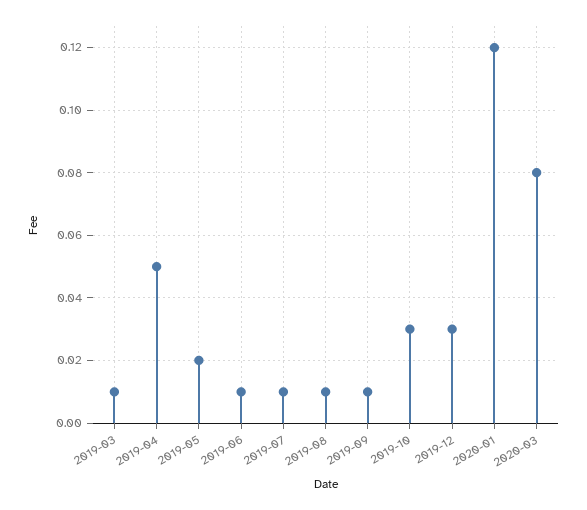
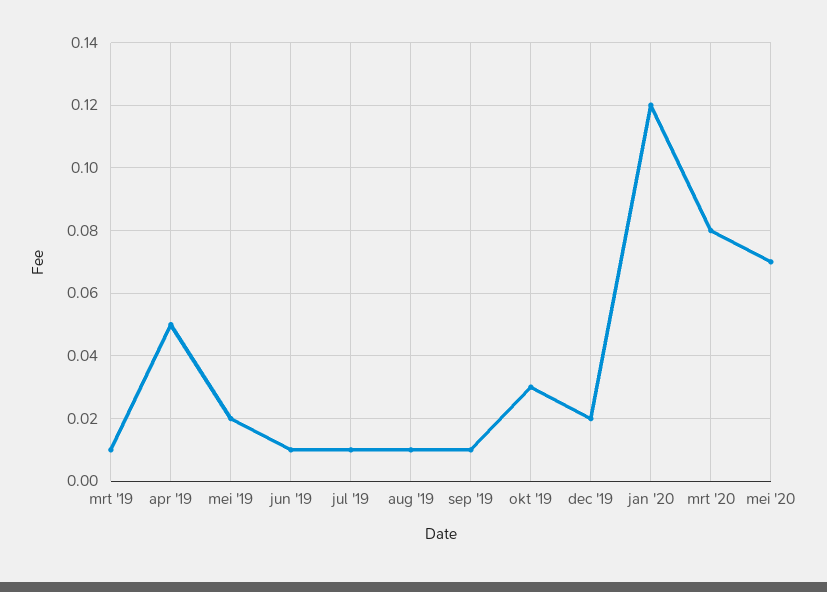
2019-12: 0.03 -> 0.02
mei '20: none -> 0.07

